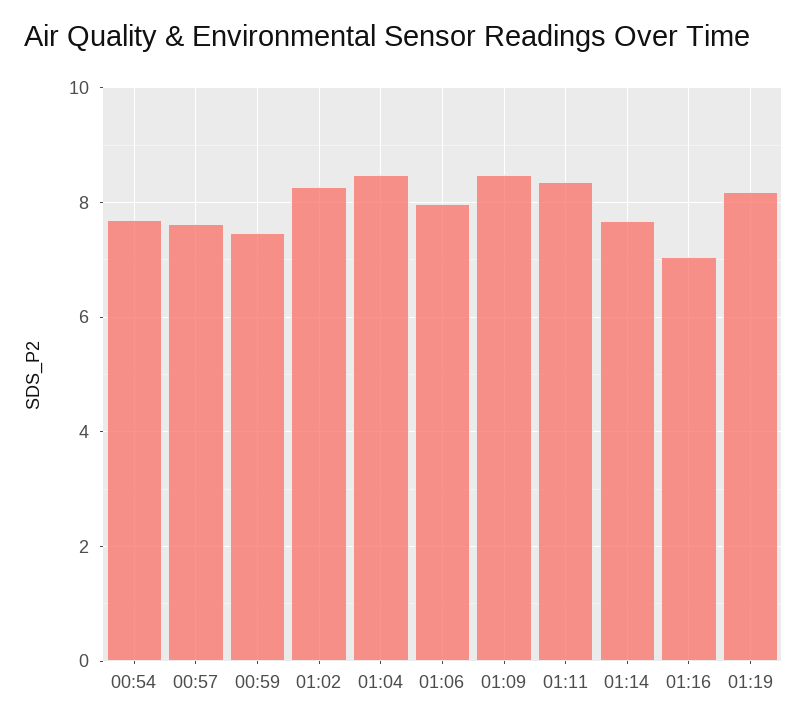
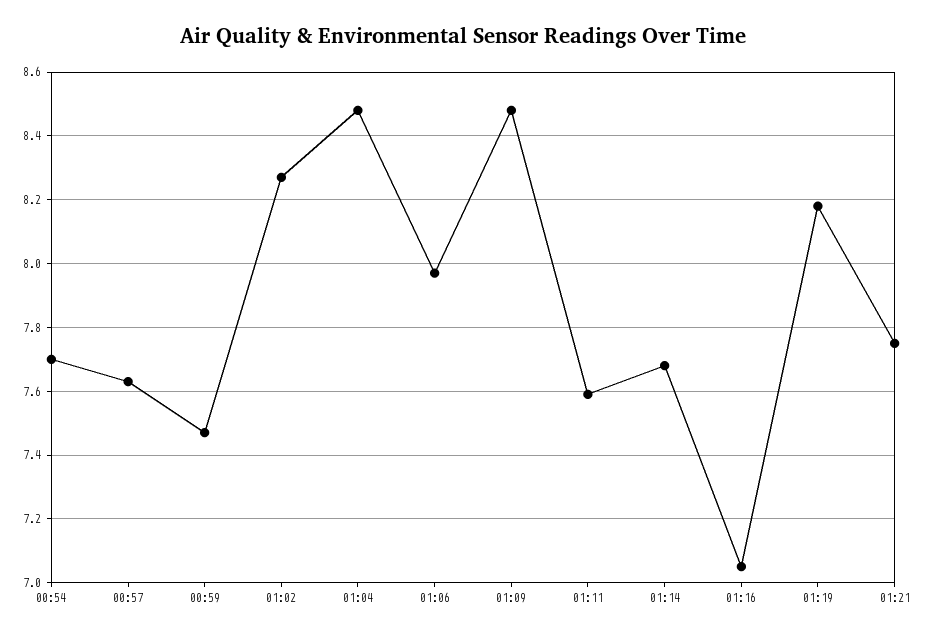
01:11: 8.4 -> 7.6
01:21: none -> 7.75

